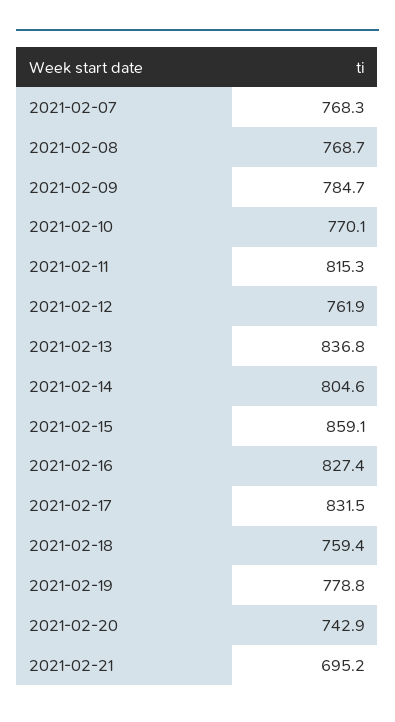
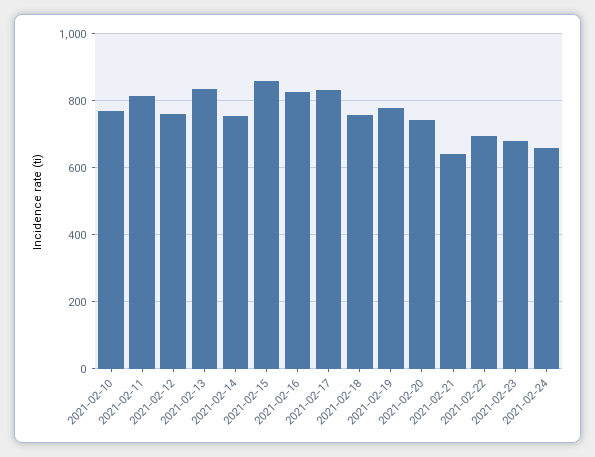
2021-02-07: 768.3 -> none
2021-02-08: 768.7 -> none
2021-02-09: 784.7 -> none
2021-02-14: 804.6 -> 760
2021-02-21: 695.2 -> 640
2021-02-22: none -> 700
2021-02-23: none -> 680
2021-02-24: none -> 660

